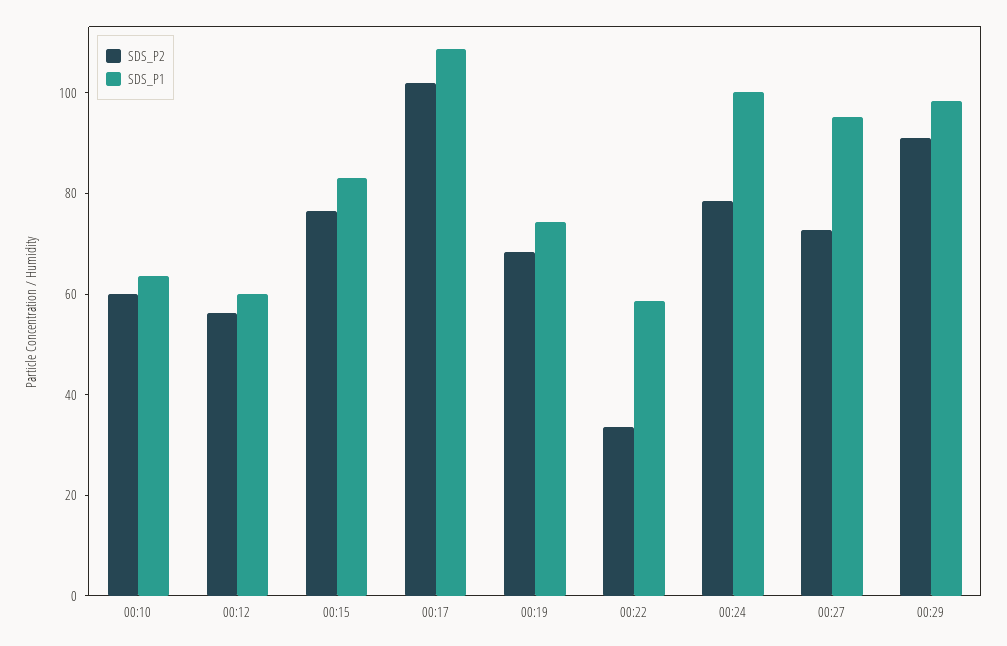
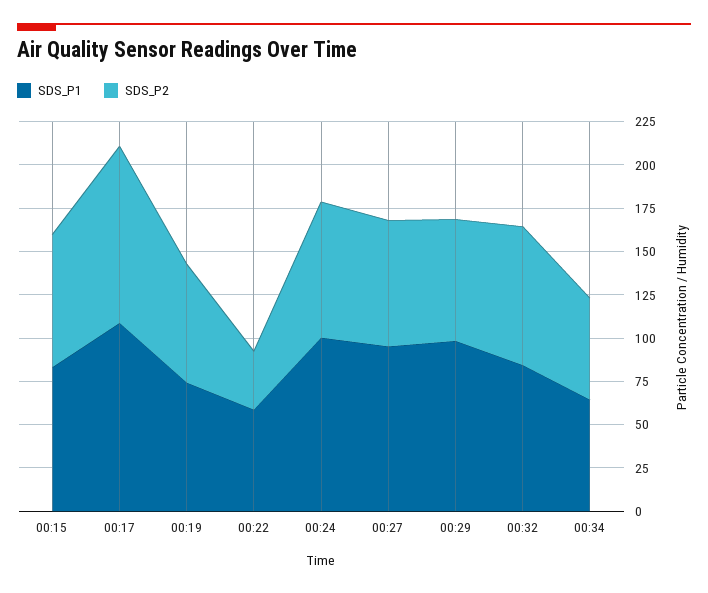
SDS_P2, 00:10: 60 -> none
SDS_P1, 00:10: 65 -> none
SDS_P2, 00:12: 55 -> none
SDS_P1, 00:12: 60 -> none
SDS_P2, 00:29: 90 -> 70
SDS_P1, 00:32: none -> 85
SDS_P2, 00:32: none -> 80
SDS_P1, 00:34: none -> 65
SDS_P2, 00:34: none -> 60

